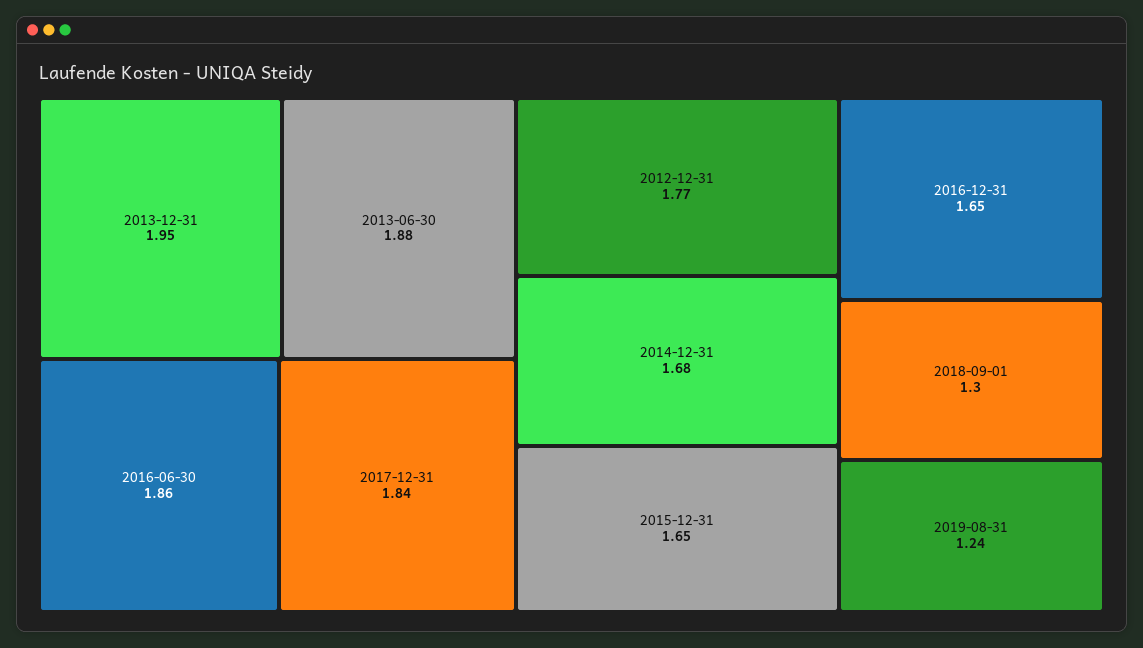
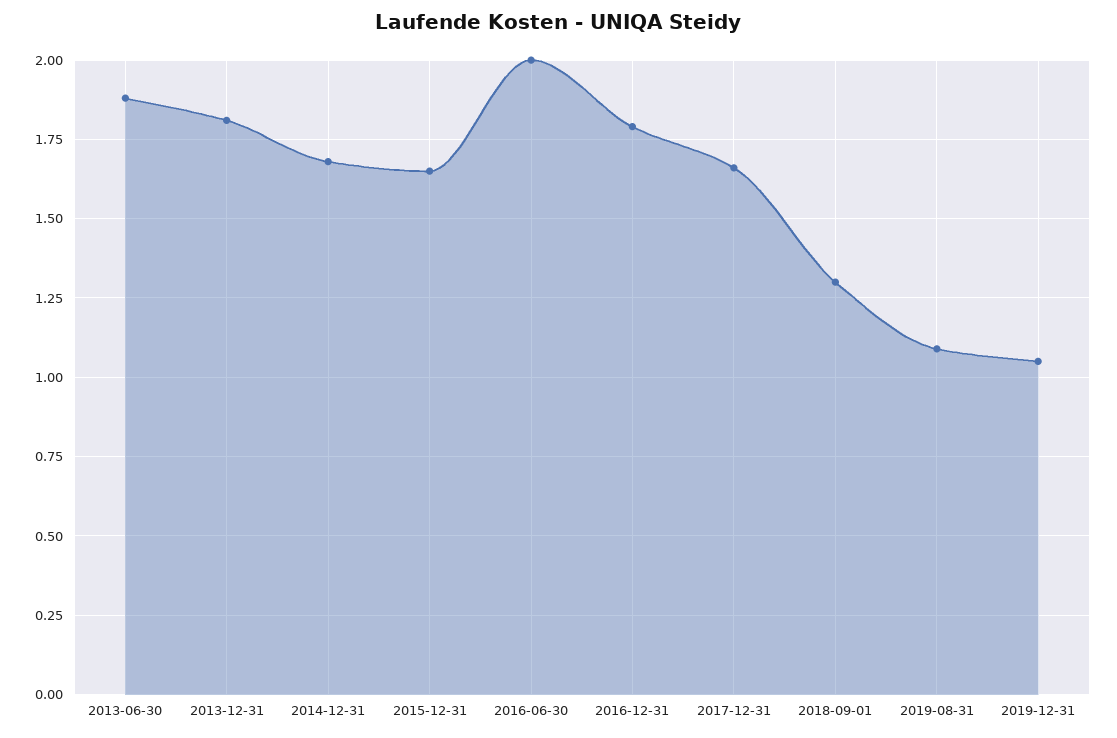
2013-12-31: 1.95 -> 1.8
2016-06-30: 1.86 -> 2
2017-12-31: 1.84 -> 1.65
2012-12-31: 1.77 -> none
2016-12-31: 1.65 -> 1.8
2019-08-31: 1.24 -> 1.1
2019-12-31: none -> 1.05

